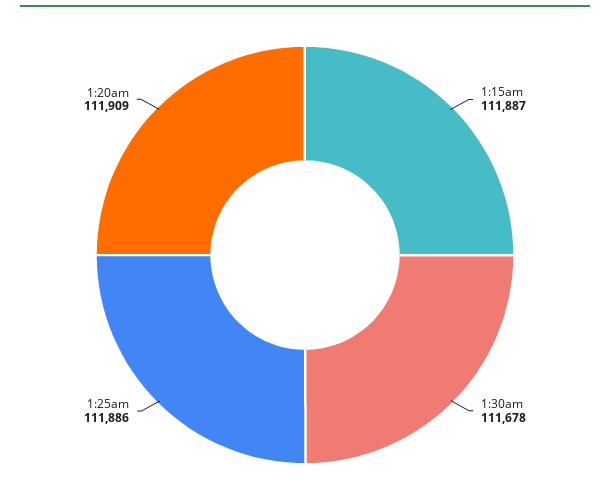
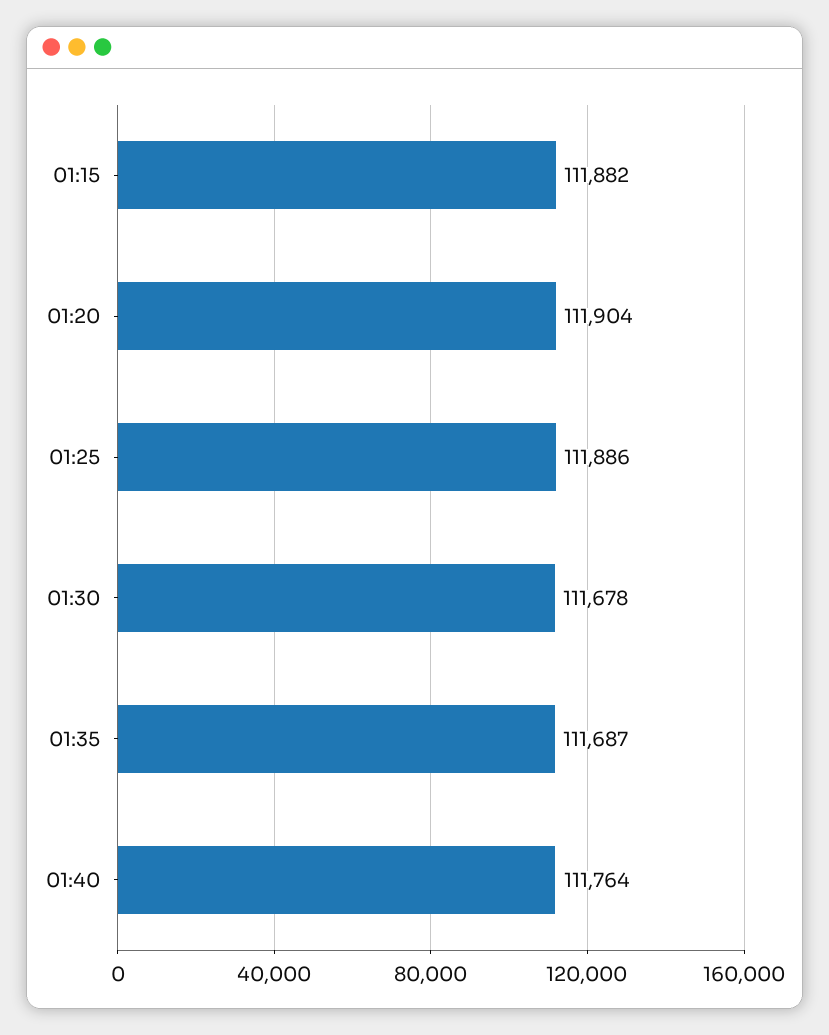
1:15am: 111887 -> 111882
1:20am: 111909 -> 111904
01:35: none -> 111687
01:40: none -> 111764

